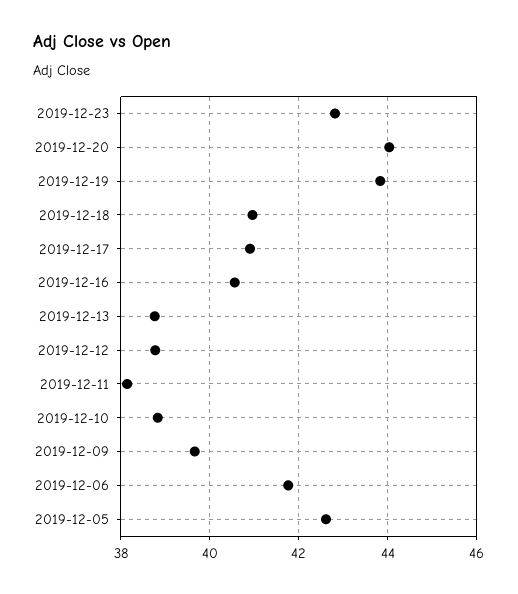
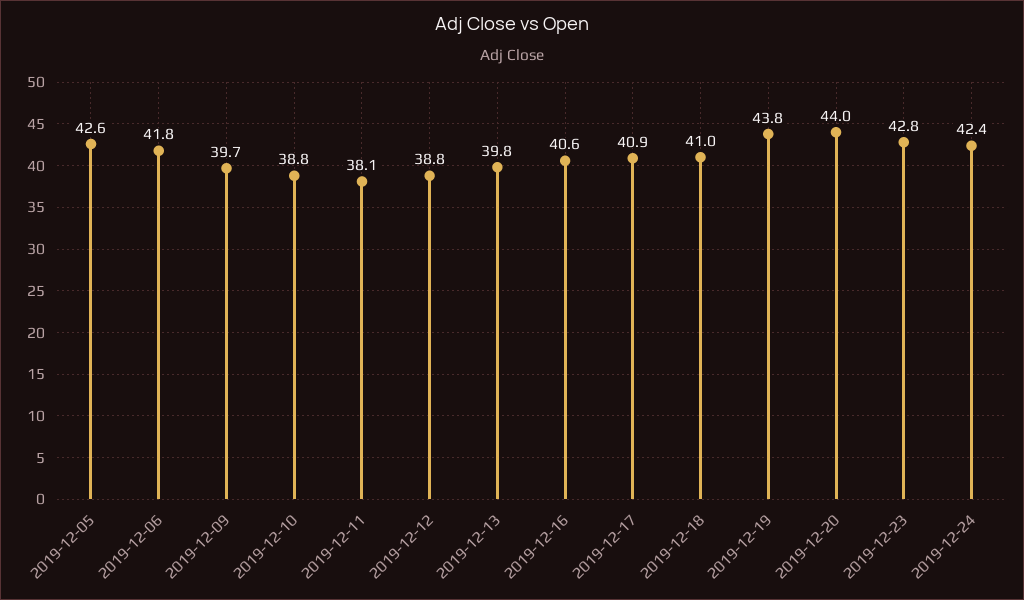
2019-12-13: 38.8 -> 39.8
2019-12-24: none -> 42.4

